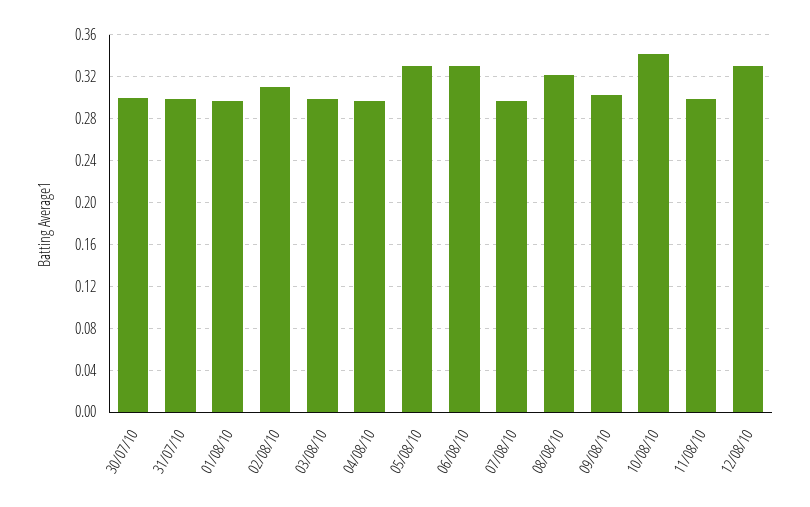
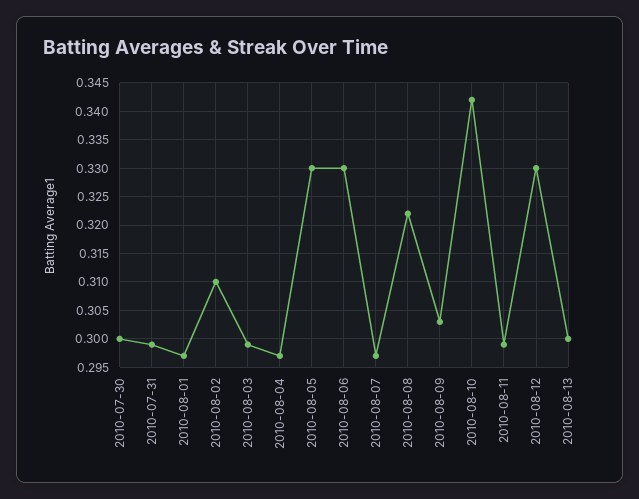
2010-08-13: none -> 0.3

